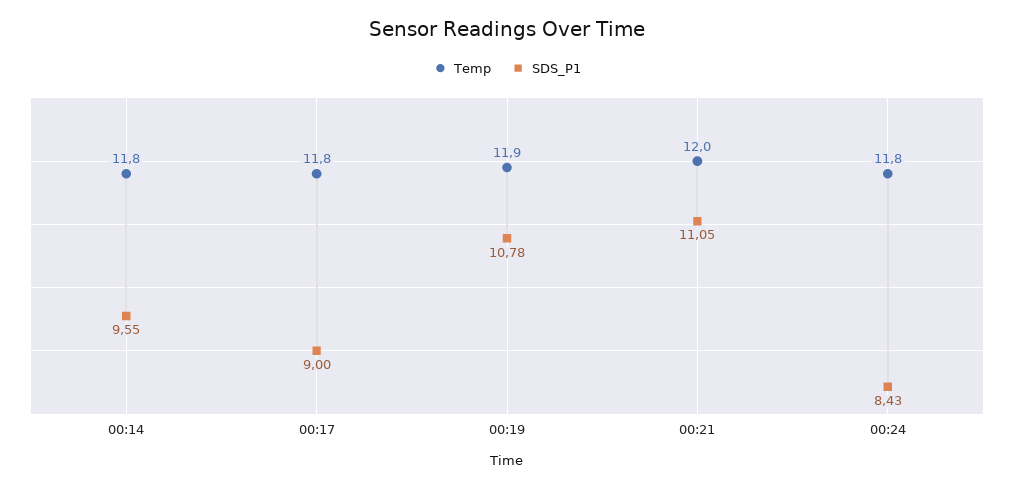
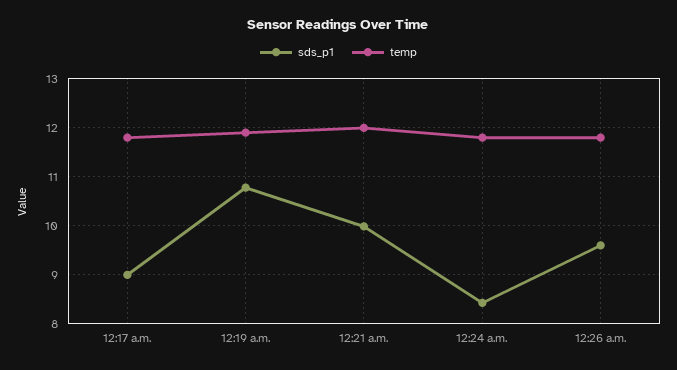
Temp, 00:14: 11.8 -> none
SDS_P1, 00:14: 9.55 -> none
SDS_P1, 00:21: 11.05 -> 10
SDS_P1, 12:26 a.m.: none -> 9.6
Temp, 12:26 a.m.: none -> 11.8

